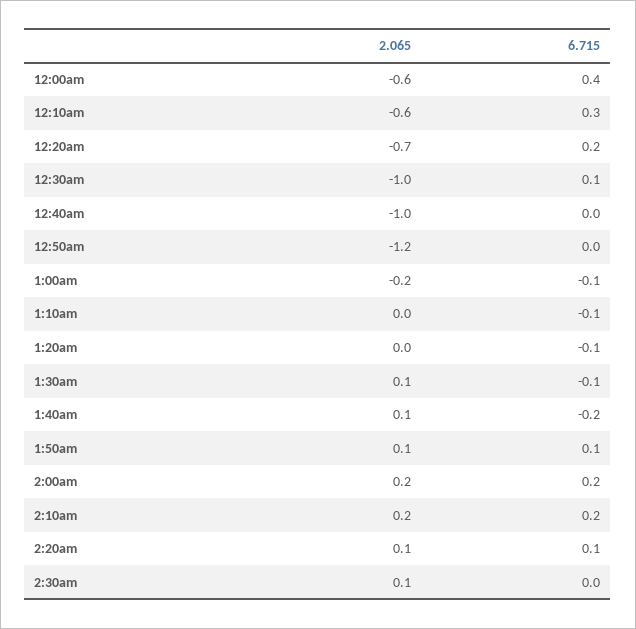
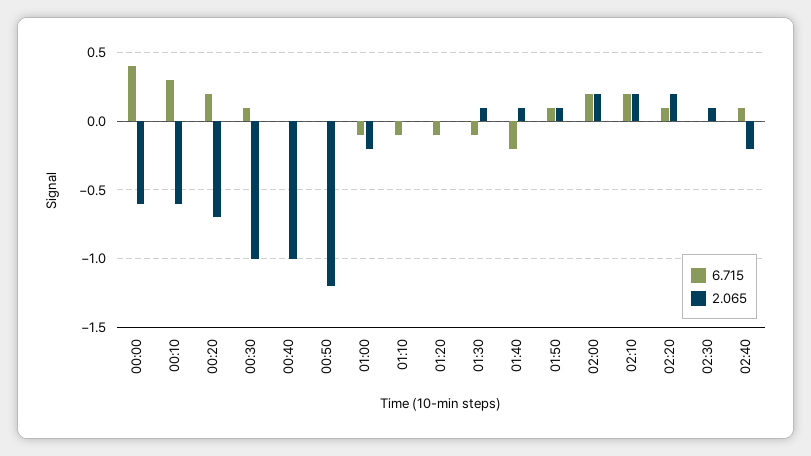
2.065, 2:20am: 0.1 -> 0.2
6.715, 02:40: none -> 0.1
2.065, 02:40: none -> -0.2

